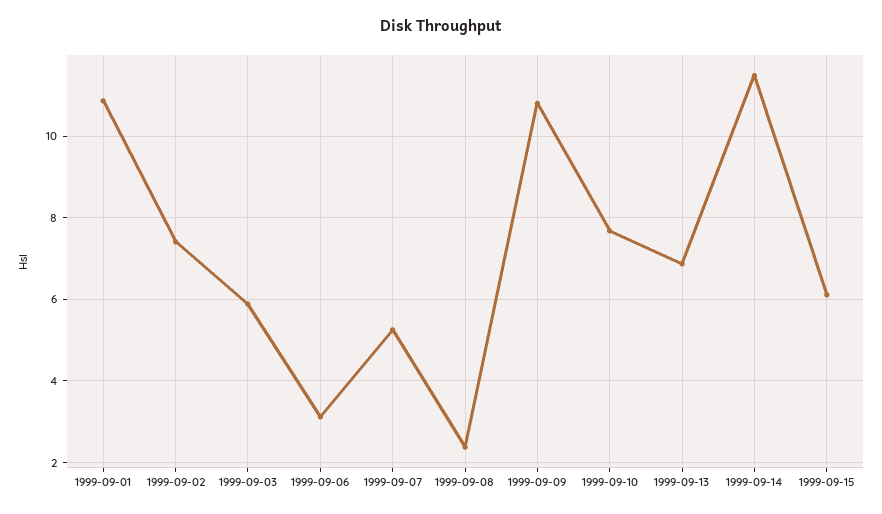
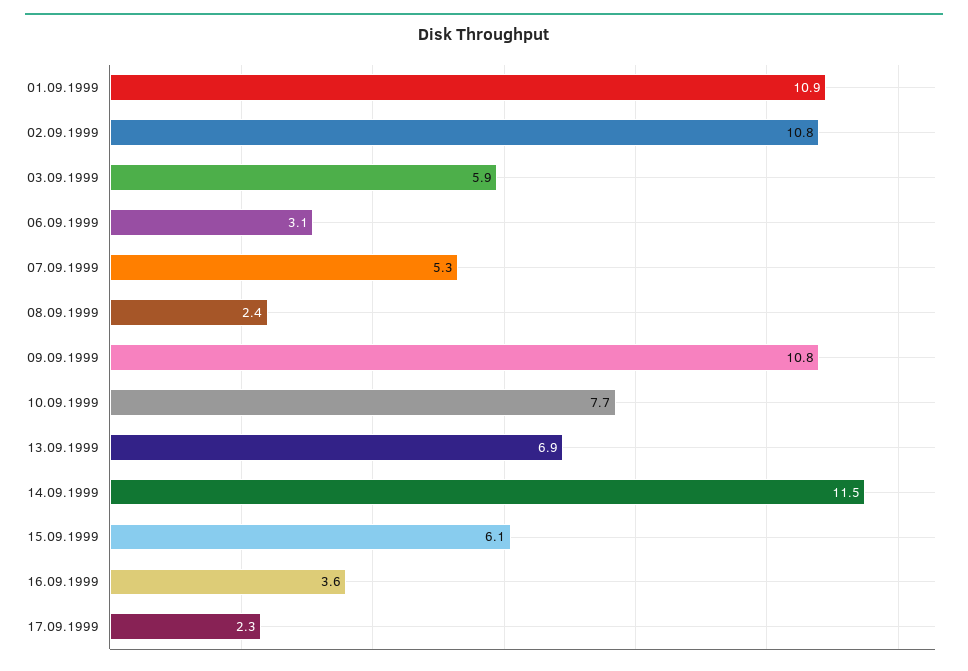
1999-09-02: 7.4 -> 10.8
16.09.1999: none -> 3.6
17.09.1999: none -> 2.3

